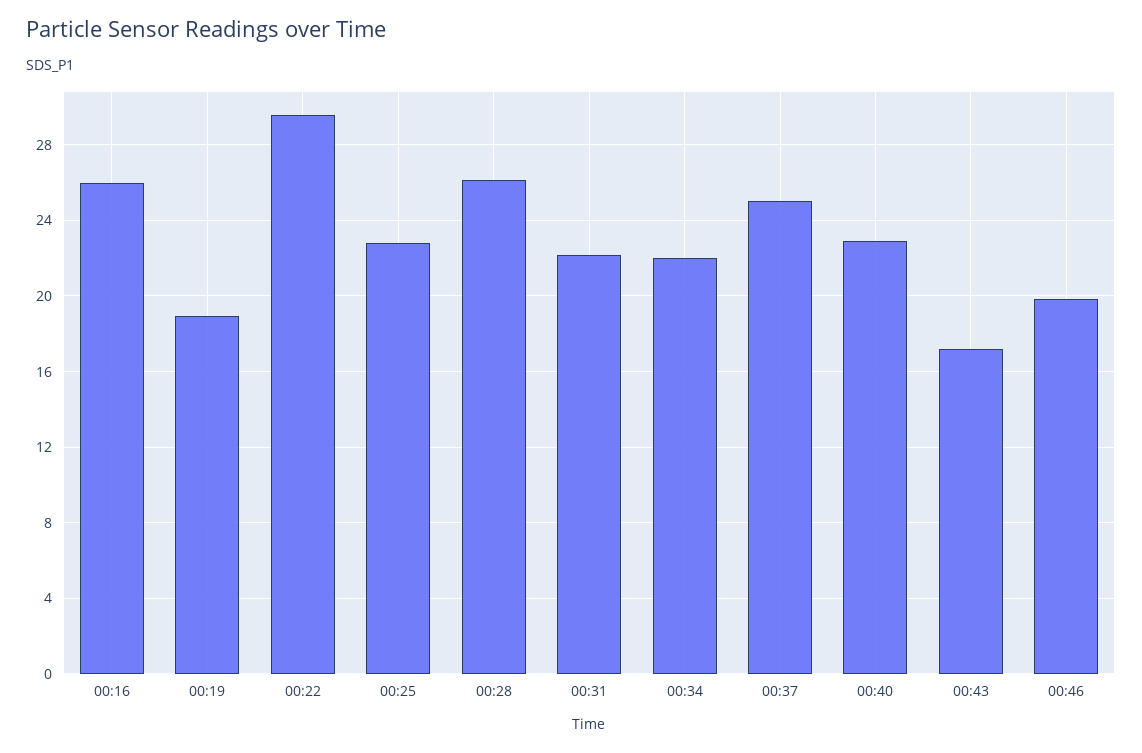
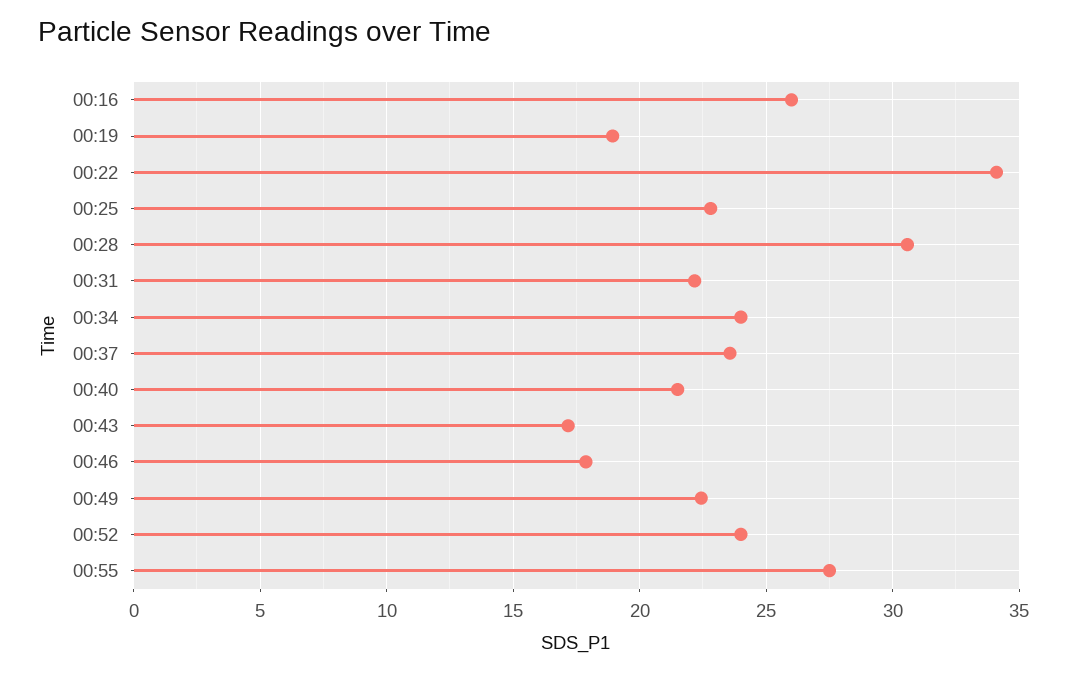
00:22: 29.5 -> 34
00:28: 26 -> 30.5
00:34: 22 -> 24
00:37: 25 -> 23.5
00:40: 23 -> 21.5
00:46: 20 -> 18
00:49: none -> 22.5
00:52: none -> 24
00:55: none -> 27.5

